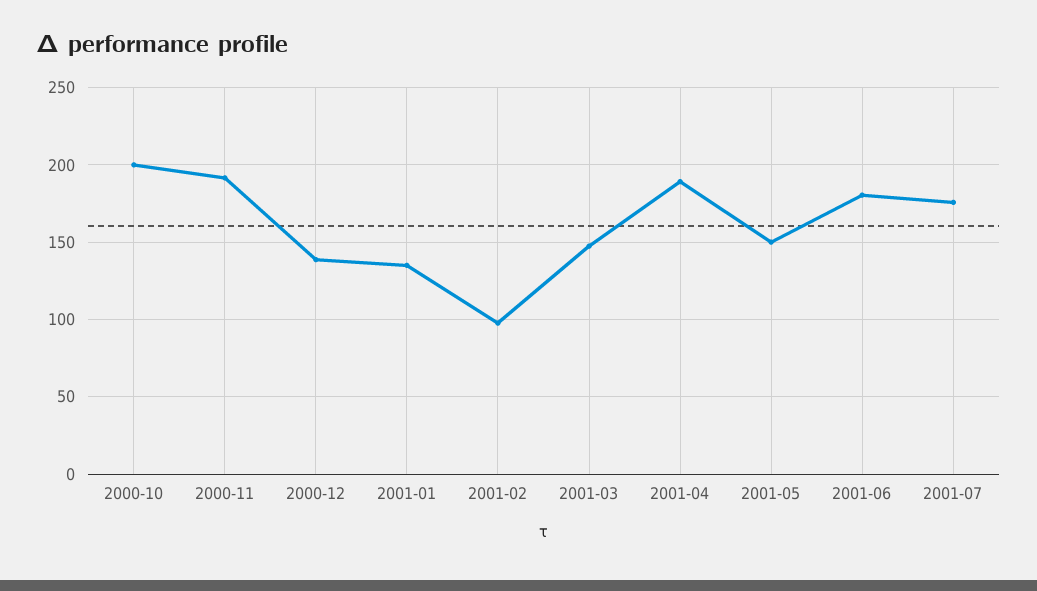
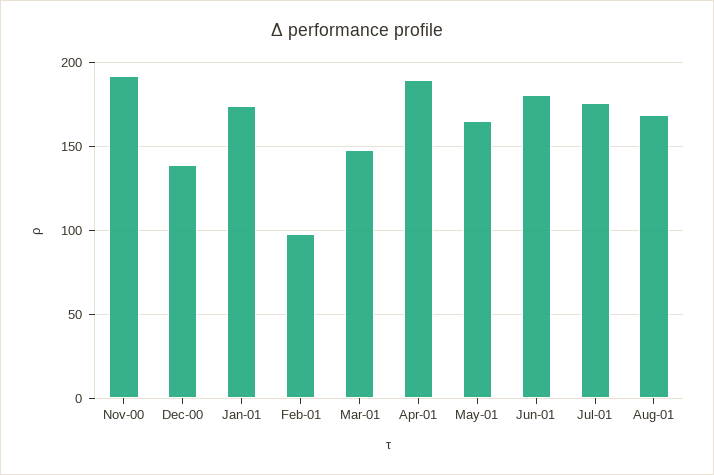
2000-10: 200 -> none
2001-01: 135 -> 175
2001-05: 150 -> 165
Aug-01: none -> 170

